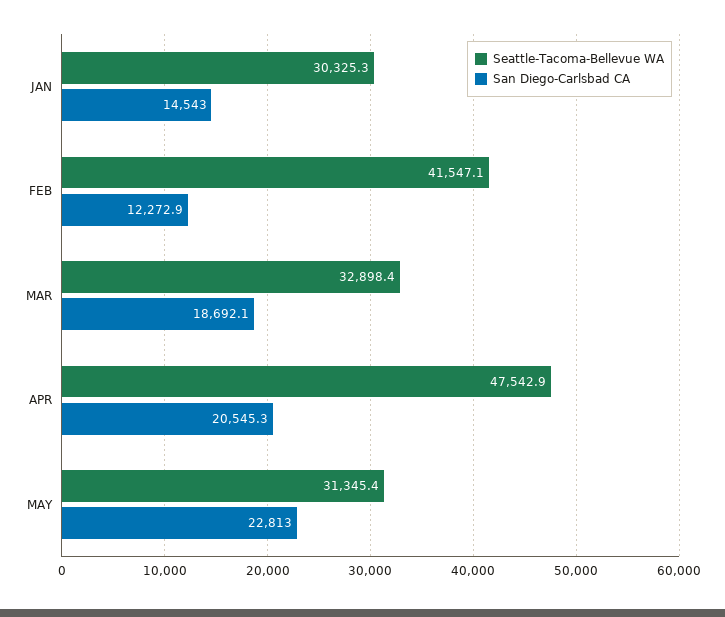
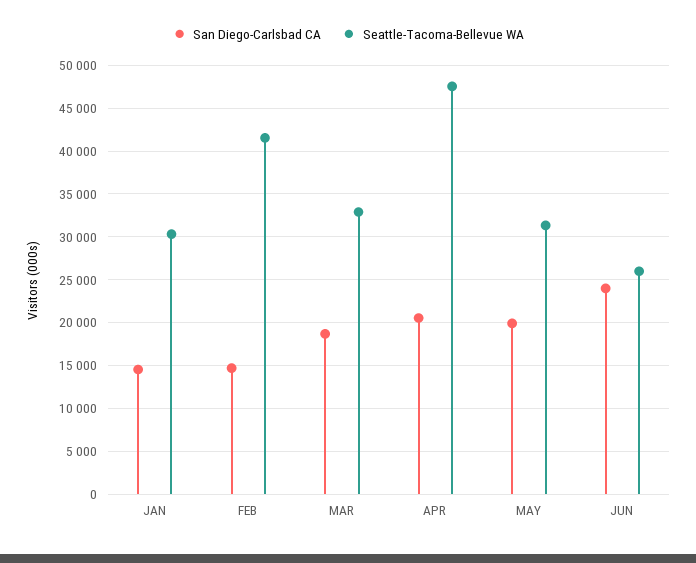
San Diego-Carlsbad CA, FEB: 12272.9 -> 15000
San Diego-Carlsbad CA, MAY: 22813 -> 20000
San Diego-Carlsbad CA, JUN: none -> 24000
Seattle-Tacoma-Bellevue WA, JUN: none -> 26000

